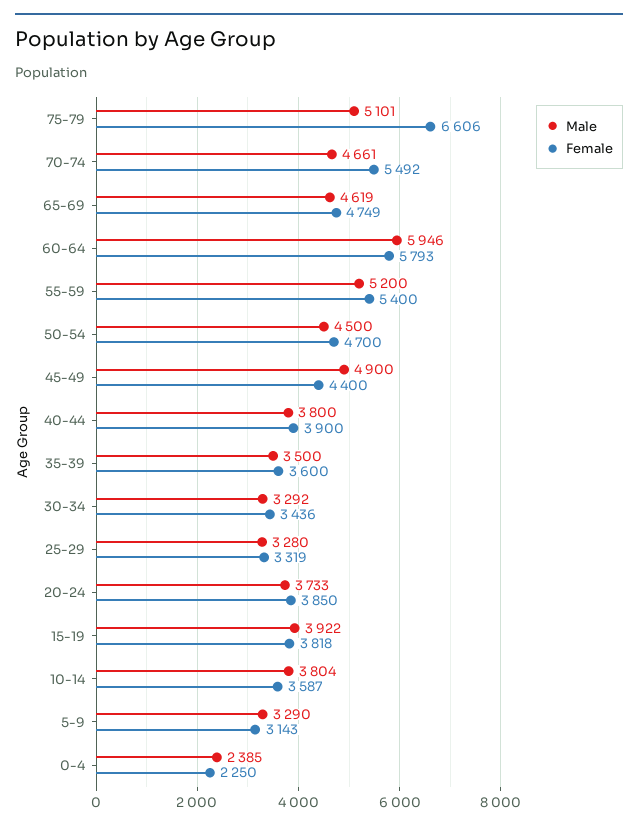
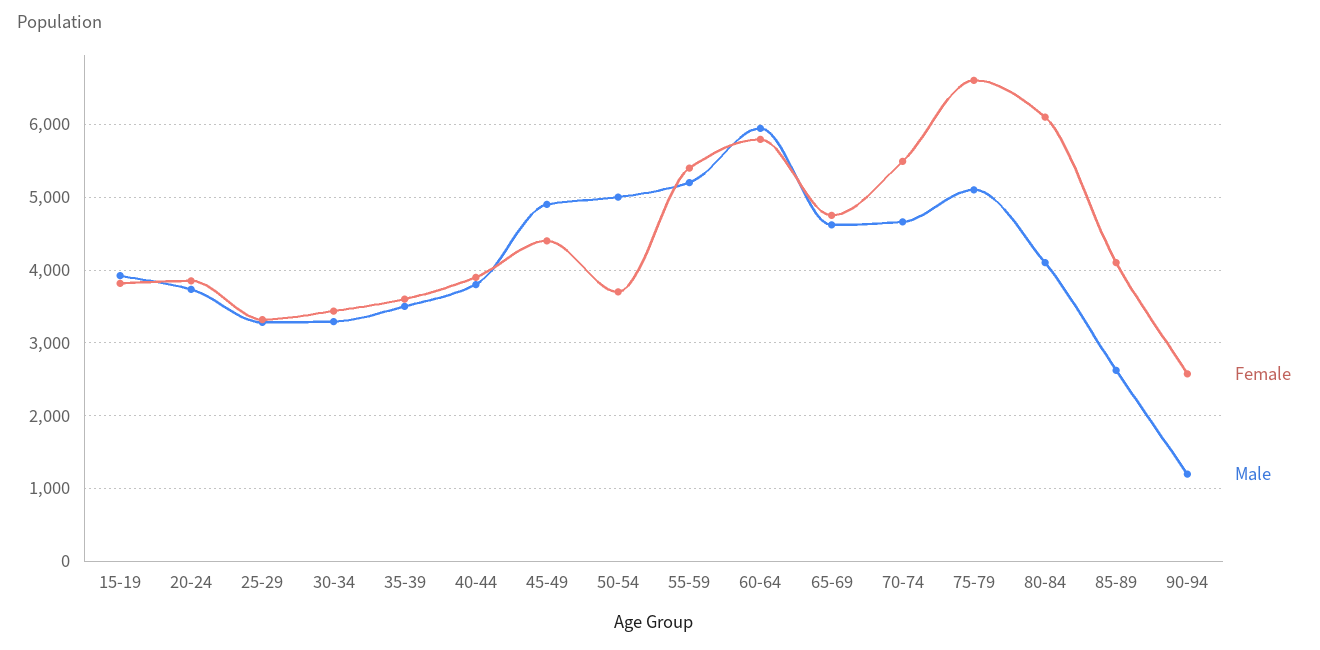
Male, 50-54: 4500 -> 5000
Female, 50-54: 4700 -> 3700
Male, 10-14: 3804 -> none
Female, 10-14: 3587 -> none
Male, 5-9: 3290 -> none
Female, 5-9: 3143 -> none
Male, 0-4: 2385 -> none
Female, 0-4: 2250 -> none
Female, 80-84: none -> 6100
Male, 80-84: none -> 4100
Female, 85-89: none -> 4100
Male, 85-89: none -> 2600
Female, 90-94: none -> 2600
Male, 90-94: none -> 1200

